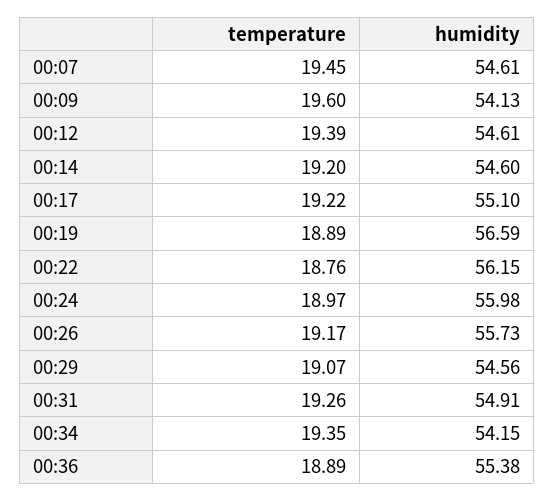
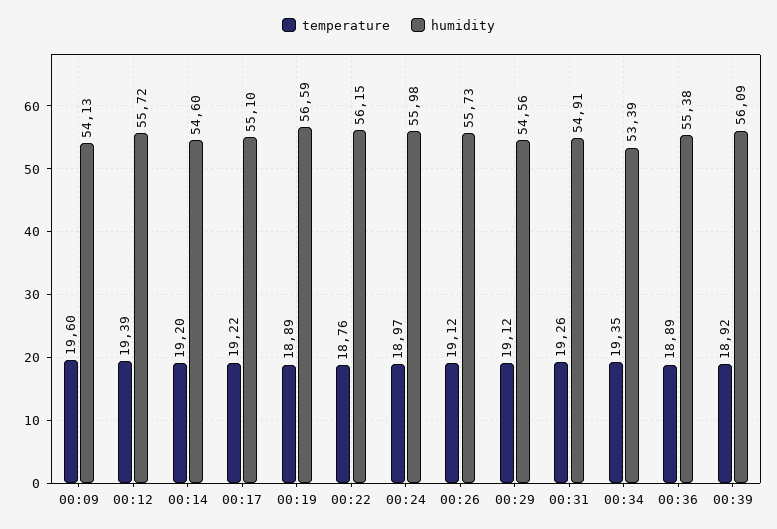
temperature, 00:07: 19.45 -> none
humidity, 00:07: 54.61 -> none
humidity, 00:12: 54.61 -> 55.72
temperature, 00:26: 19.17 -> 19.12
temperature, 00:29: 19.07 -> 19.12
humidity, 00:34: 54.15 -> 53.39
temperature, 00:39: none -> 18.92
humidity, 00:39: none -> 56.09

